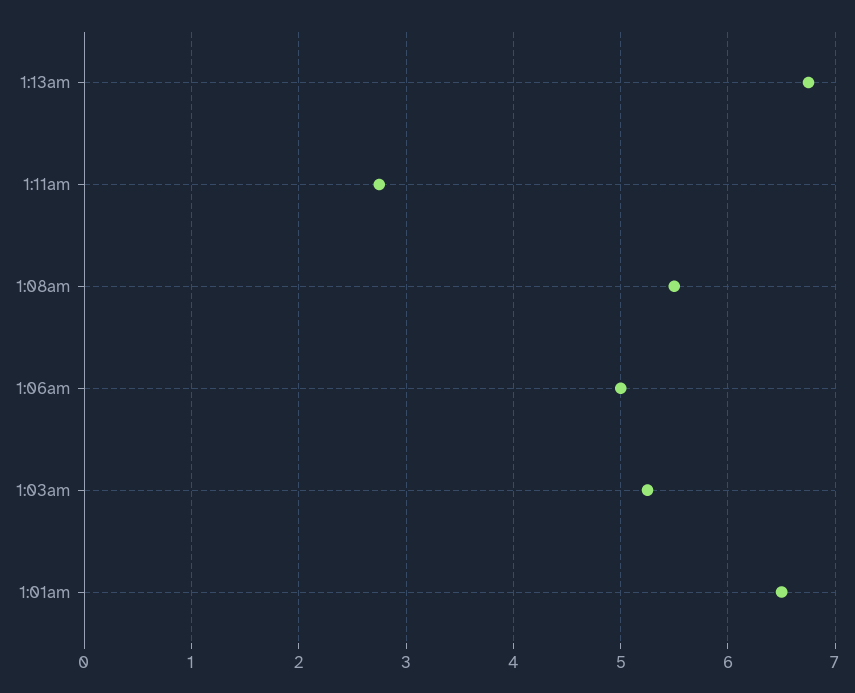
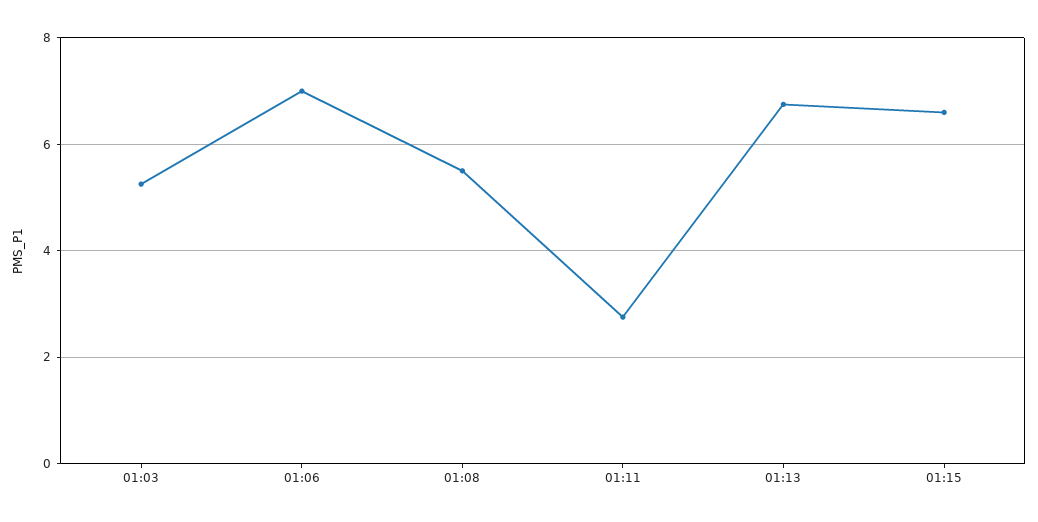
1:06am: 5 -> 7
1:01am: 6.5 -> none
01:15: none -> 6.6

